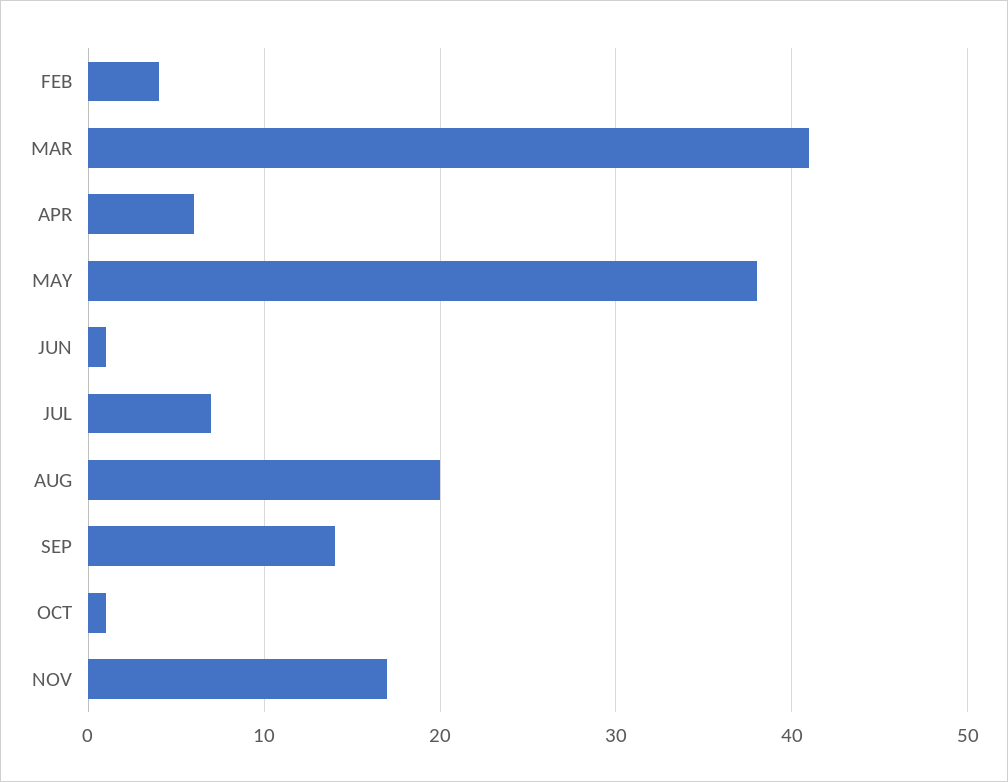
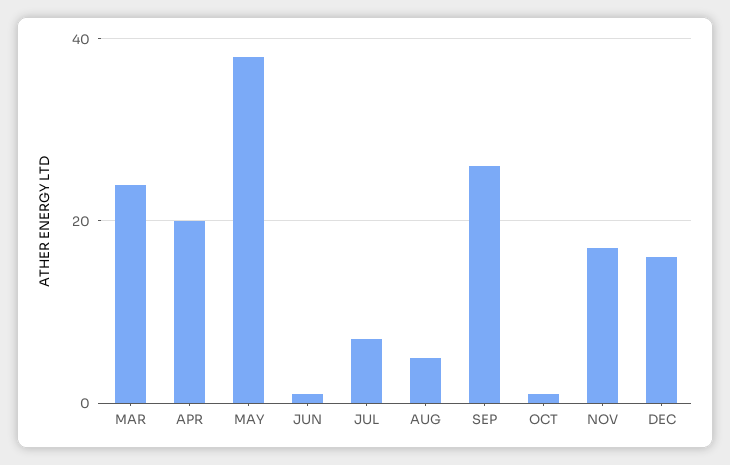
FEB: 4 -> none
MAR: 41 -> 25
APR: 6 -> 20
AUG: 20 -> 5
SEP: 14 -> 25
DEC: none -> 15

